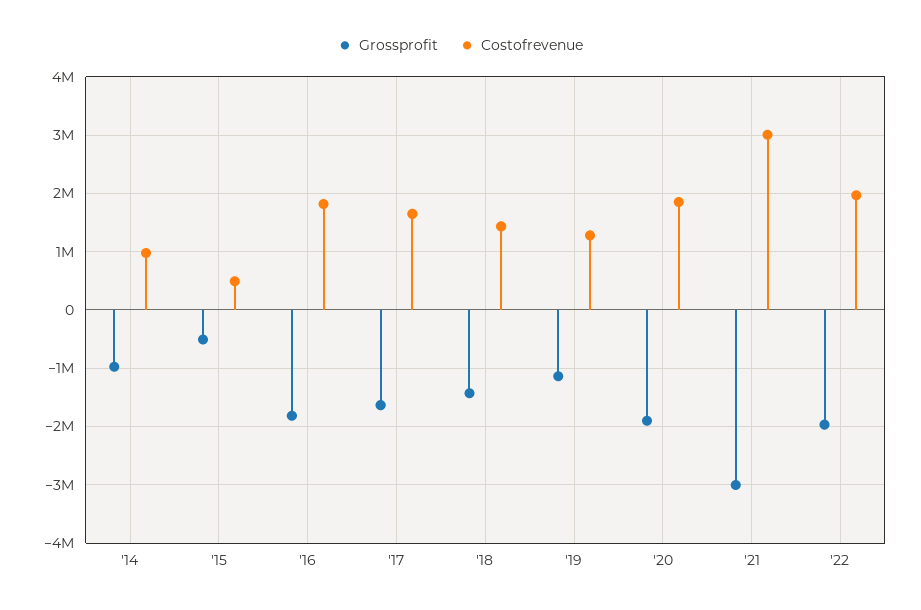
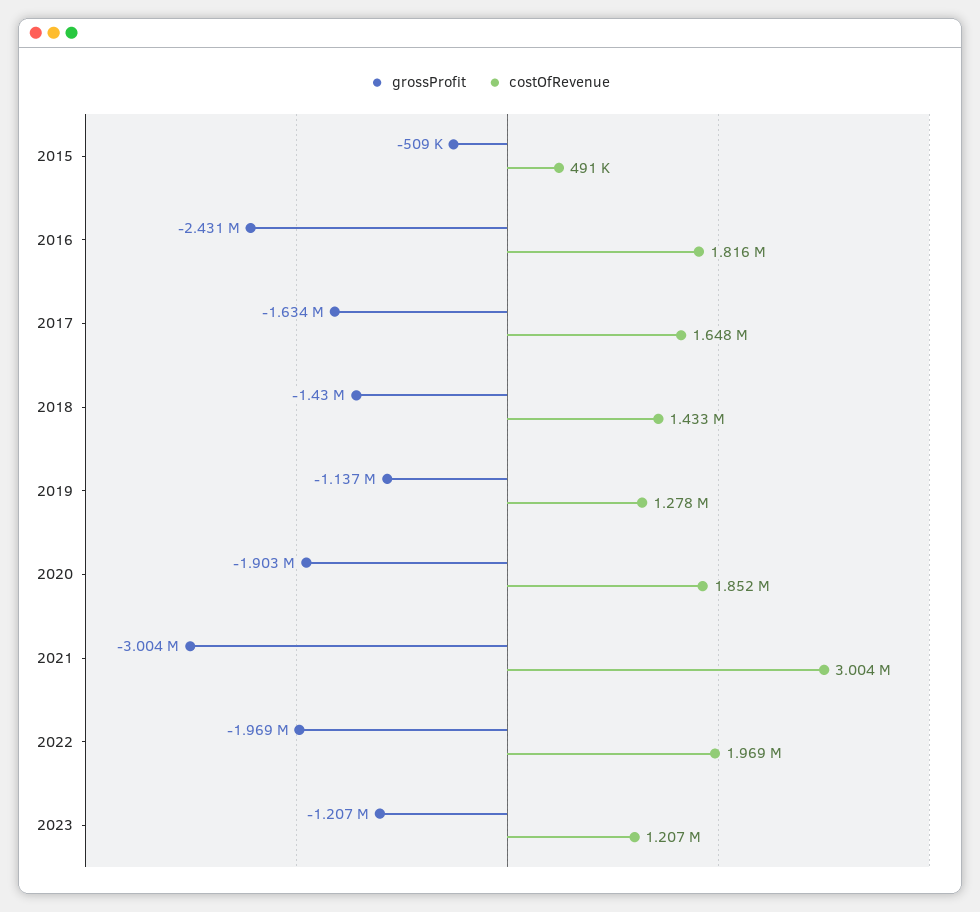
Grossprofit, '14: -1000000 -> none
Costofrevenue, '14: 1000000 -> none
Grossprofit, '16: -1800000 -> -2431000
Grossprofit, 2023: none -> -1207000
Costofrevenue, 2023: none -> 1207000

